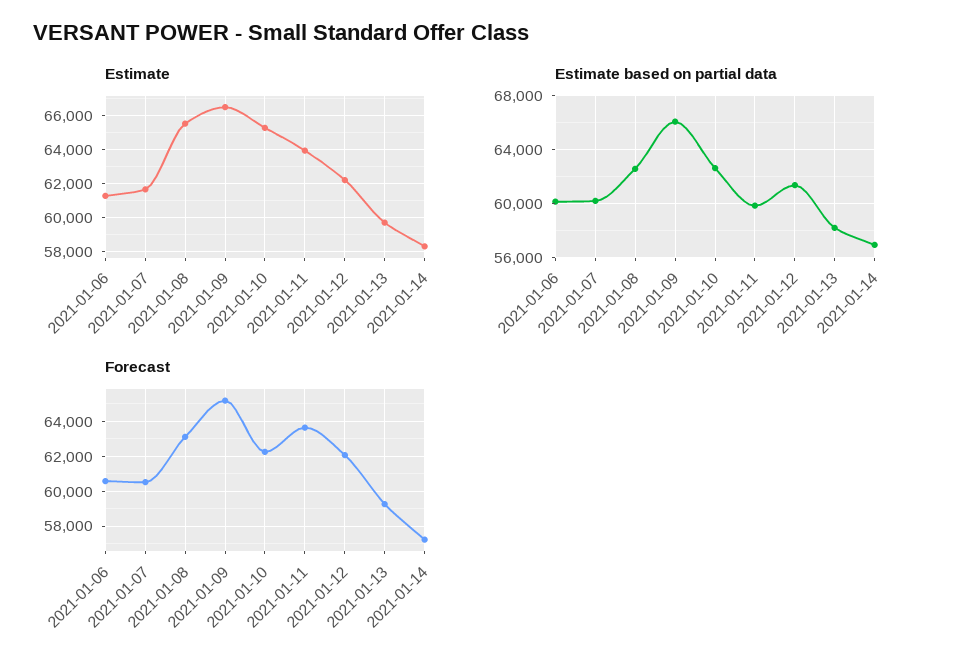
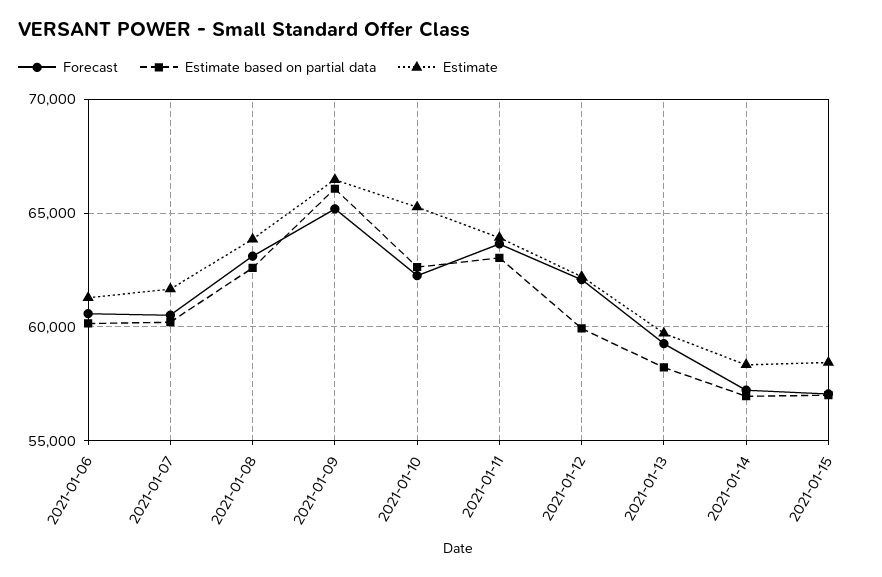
Estimate, 2021-01-08: 65500 -> 64000
Estimate based on partial data, 2021-01-11: 60000 -> 63000
Estimate based on partial data, 2021-01-12: 61500 -> 60000
Forecast, 2021-01-15: none -> 57000
Estimate based on partial data, 2021-01-15: none -> 57000
Estimate, 2021-01-15: none -> 58500

